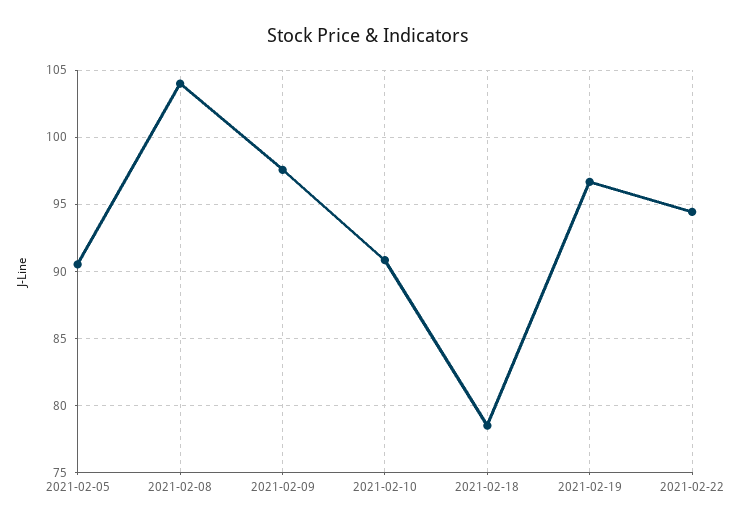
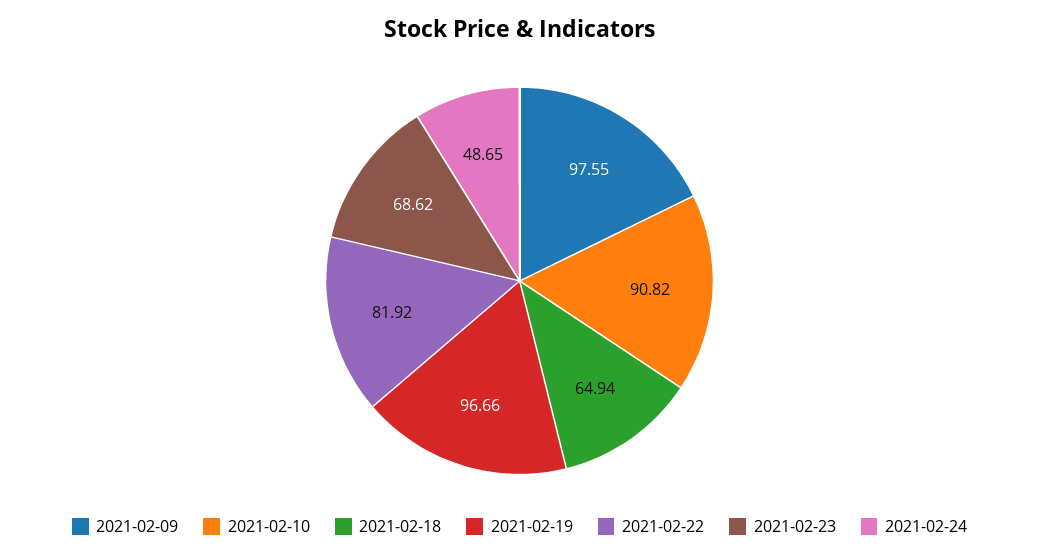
2021-02-05: 90.5 -> none
2021-02-08: 104 -> none
2021-02-18: 78.5 -> 64.94
2021-02-22: 94.5 -> 81.92
2021-02-23: none -> 68.62
2021-02-24: none -> 48.65

